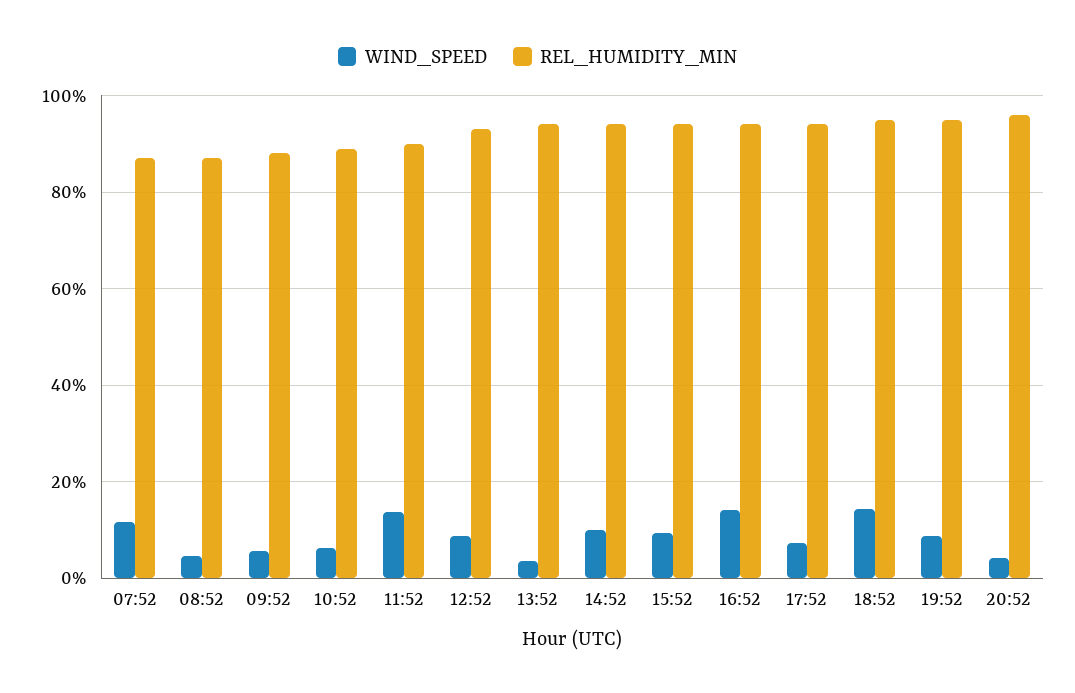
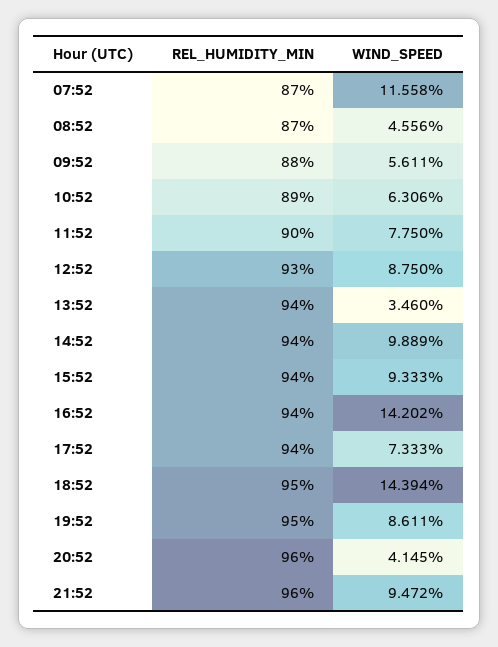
WIND_SPEED, 11:52: 14 -> 7.75
REL_HUMIDITY_MIN, 21:52: none -> 96
WIND_SPEED, 21:52: none -> 9.472

